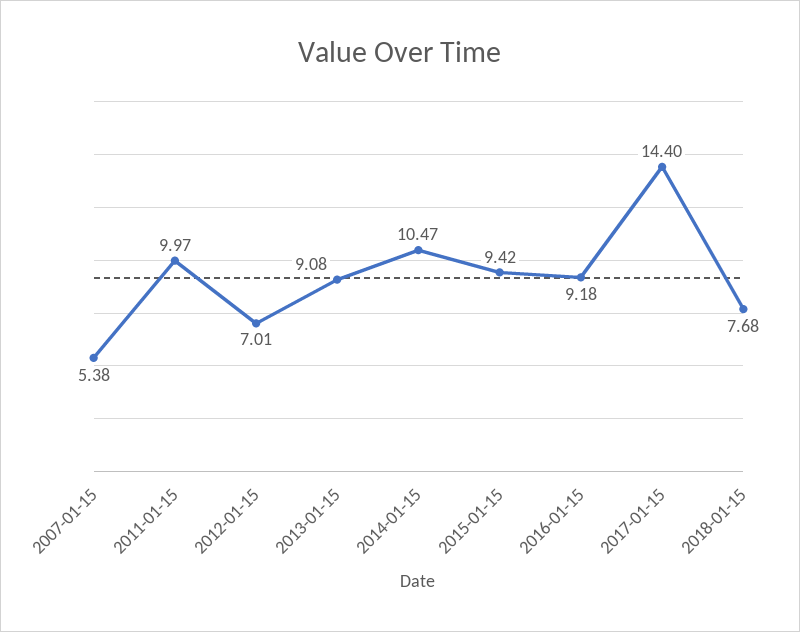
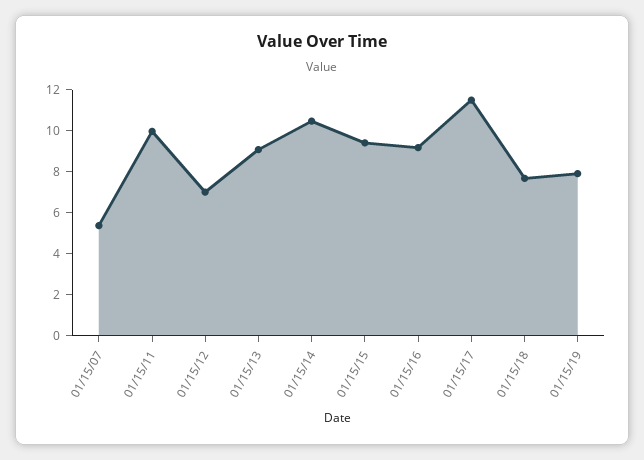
2017-01-15: 14.4 -> 11.5
01/15/19: none -> 8

